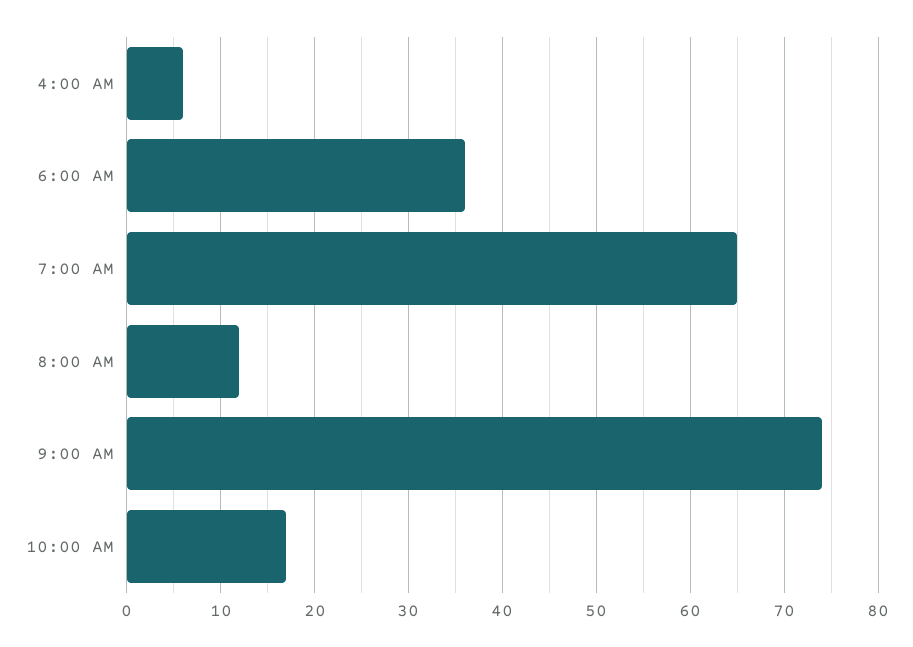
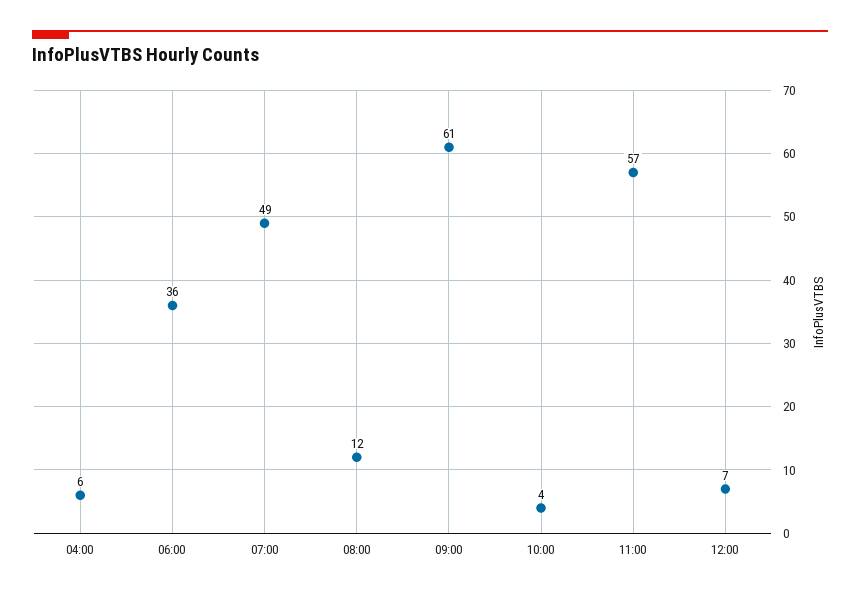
7:00 AM: 65 -> 49
9:00 AM: 74 -> 61
10:00 AM: 17 -> 4
11:00: none -> 57
12:00: none -> 7

